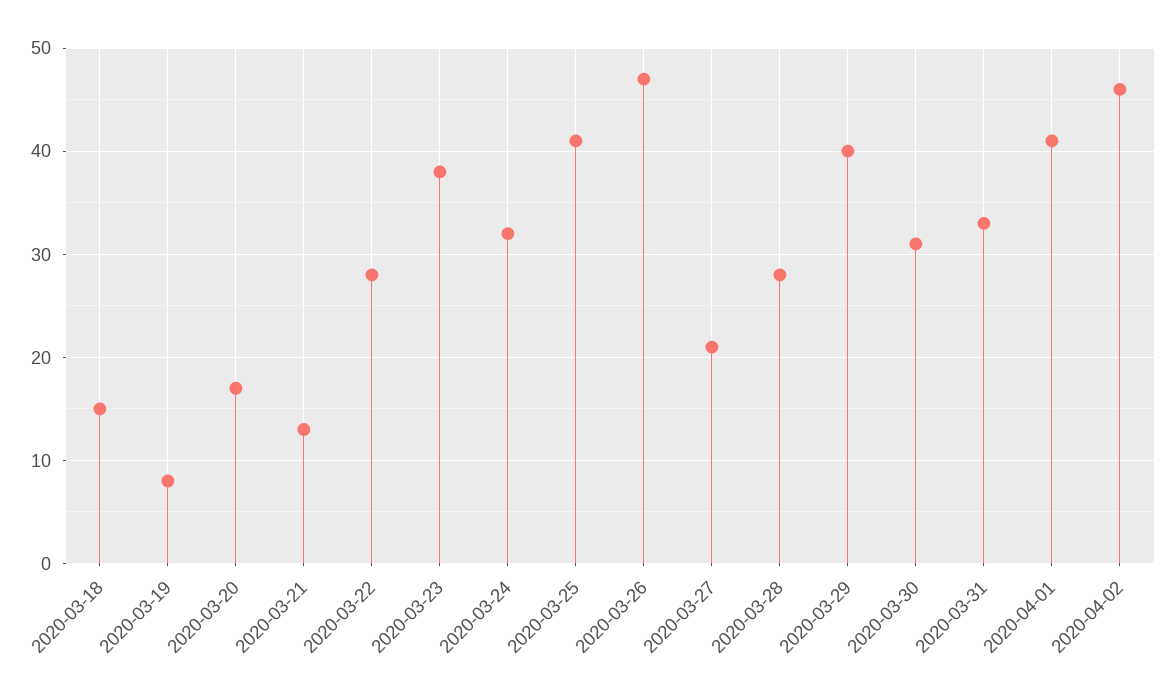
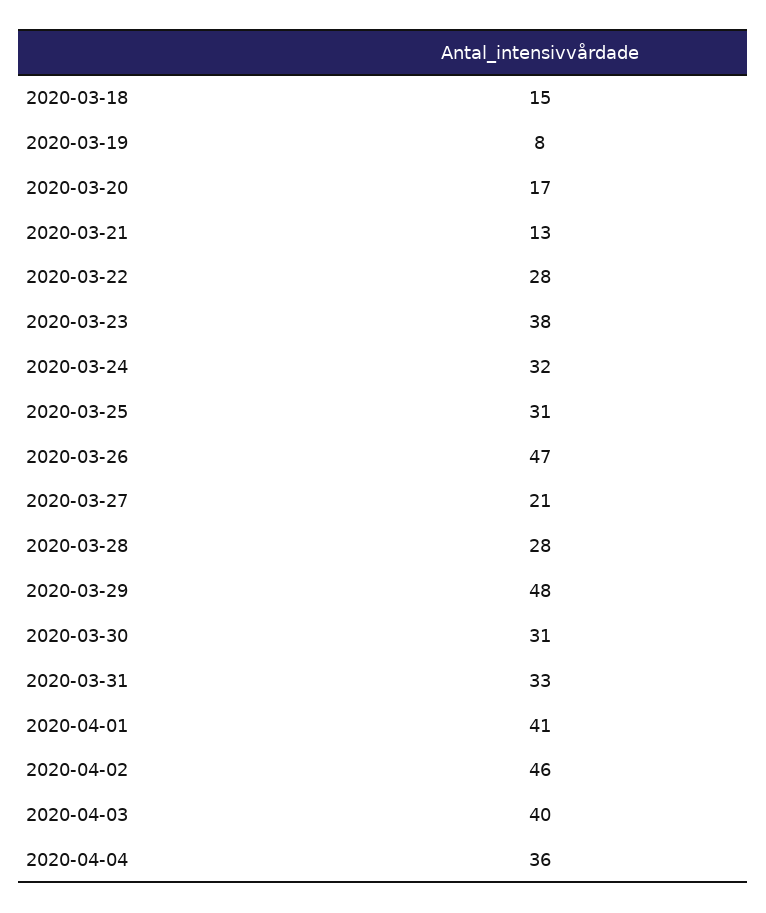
2020-03-25: 41 -> 31
2020-03-29: 40 -> 48
2020-04-03: none -> 40
2020-04-04: none -> 36

